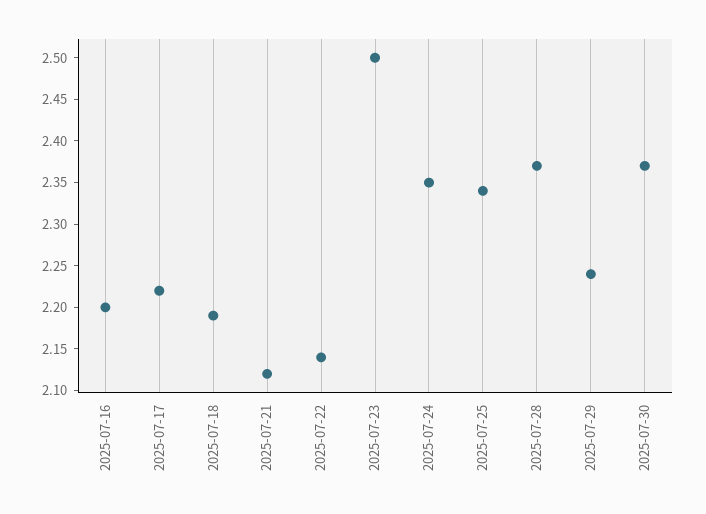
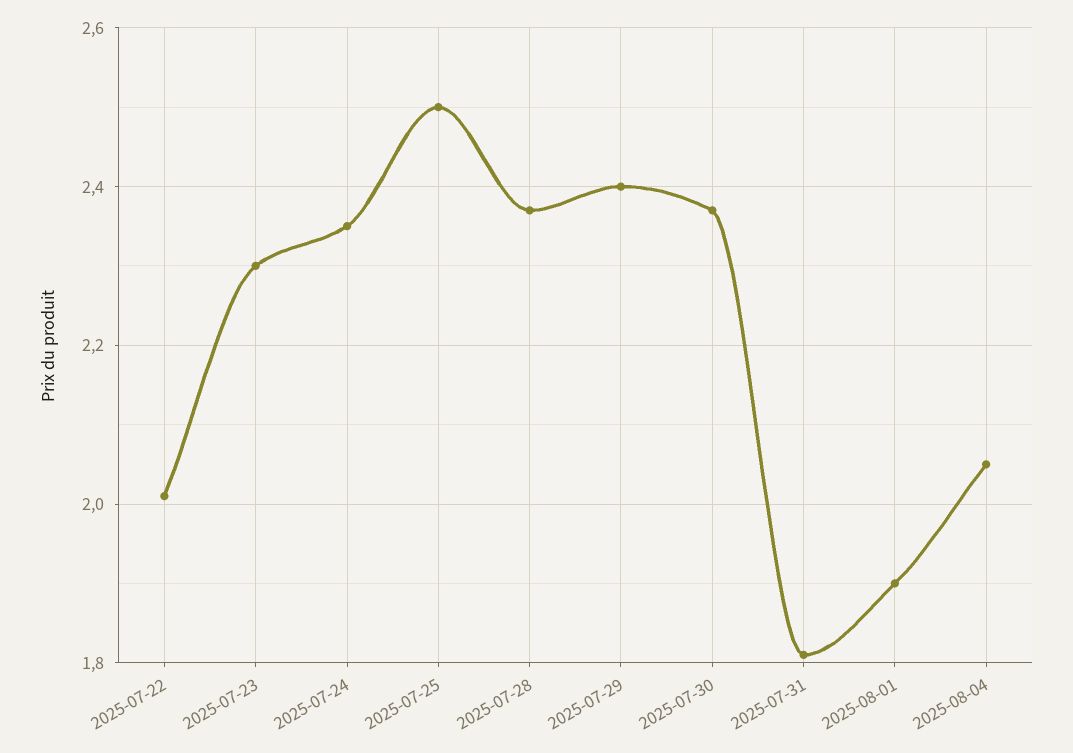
2025-07-16: 2.2 -> none
2025-07-17: 2.22 -> none
2025-07-18: 2.19 -> none
2025-07-21: 2.12 -> none
2025-07-22: 2.14 -> 2
2025-07-23: 2.5 -> 2.3
2025-07-25: 2.34 -> 2.5
2025-07-29: 2.24 -> 2.4
2025-07-31: none -> 1.8
2025-08-01: none -> 1.9
2025-08-04: none -> 2.05

